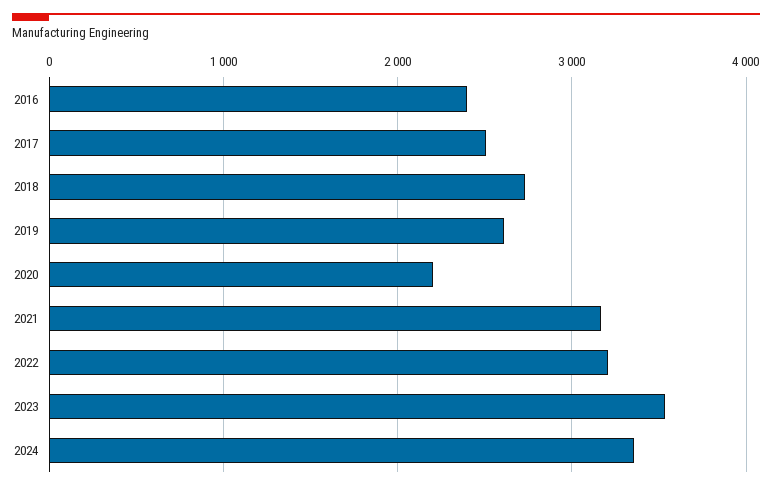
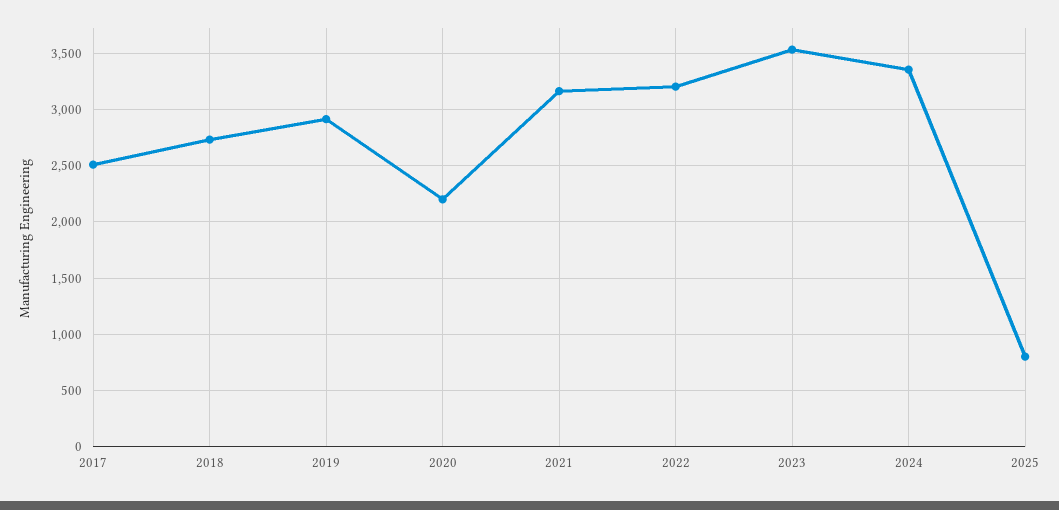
2016: 2400 -> none
2019: 2600 -> 2900
2025: none -> 800

